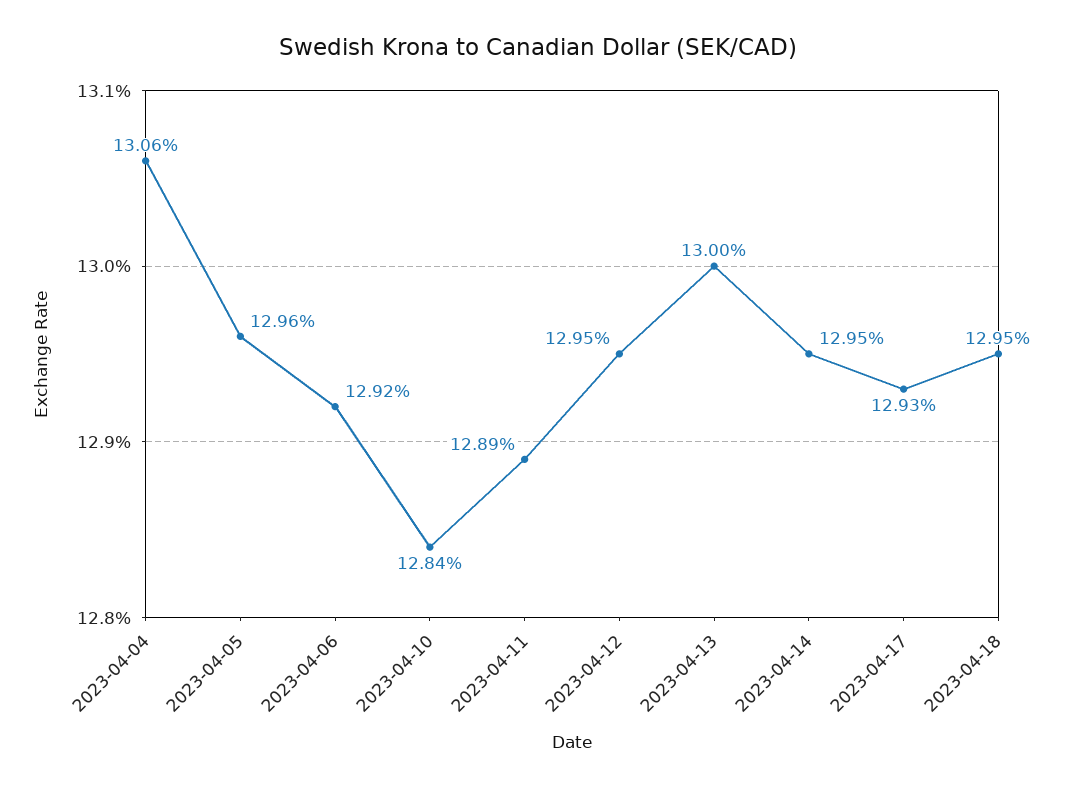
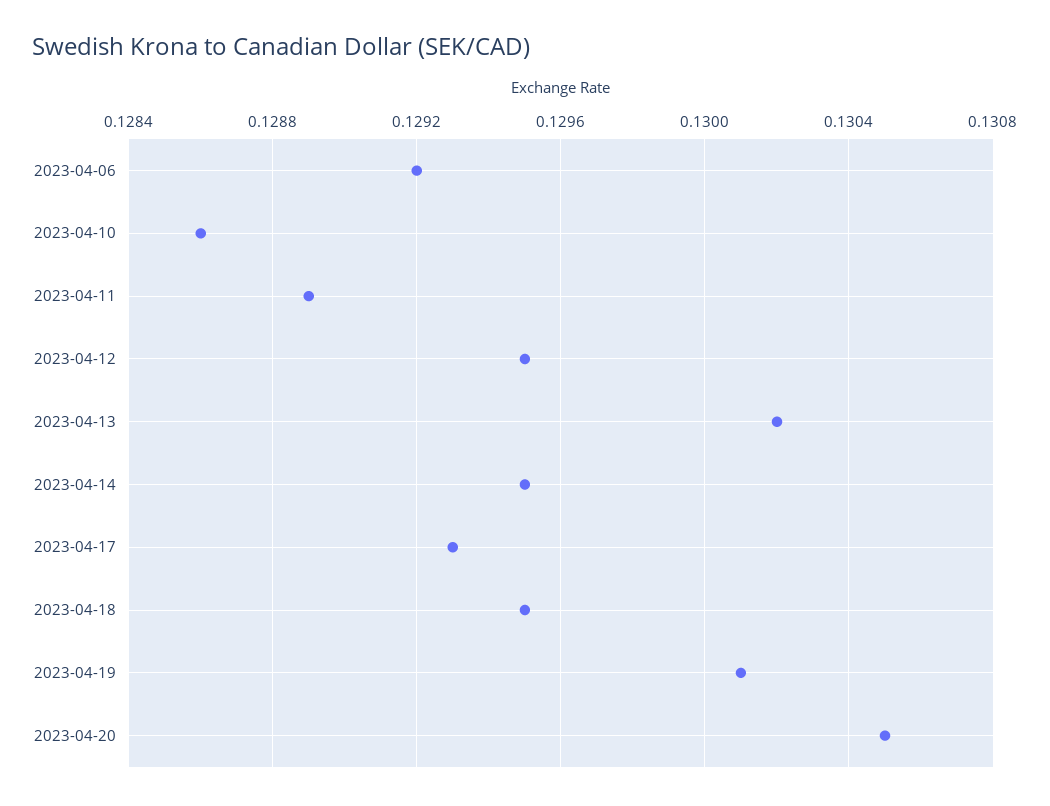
2023-04-04: 0.1306 -> none
2023-04-05: 0.1296 -> none
2023-04-10: 0.1284 -> 0.1286
2023-04-13: 0.13 -> 0.1302
2023-04-19: none -> 0.1301
2023-04-20: none -> 0.1305

